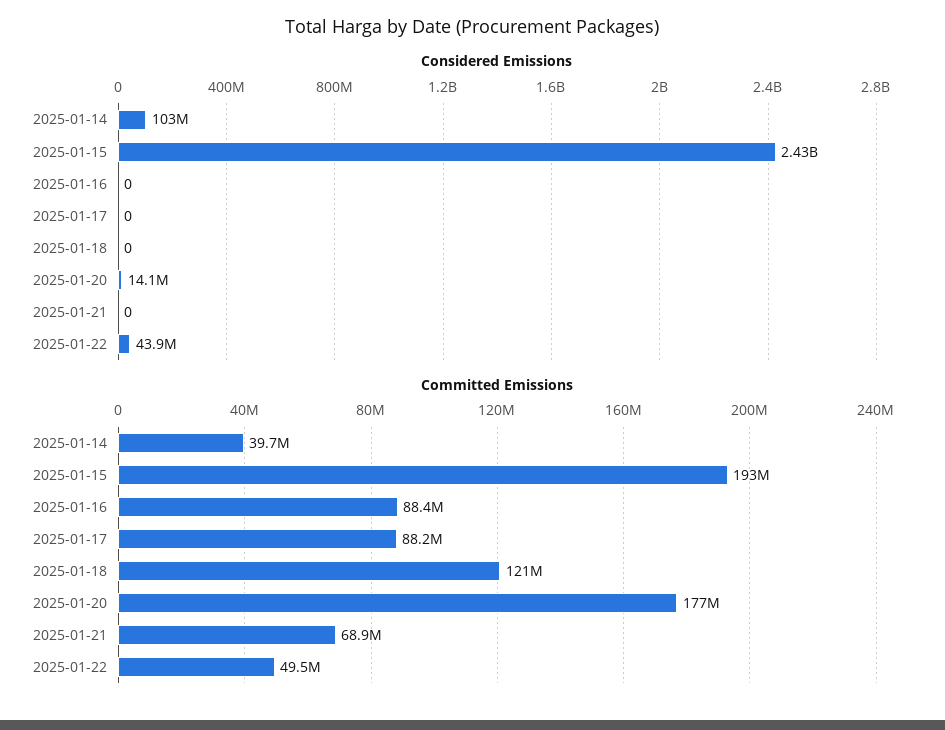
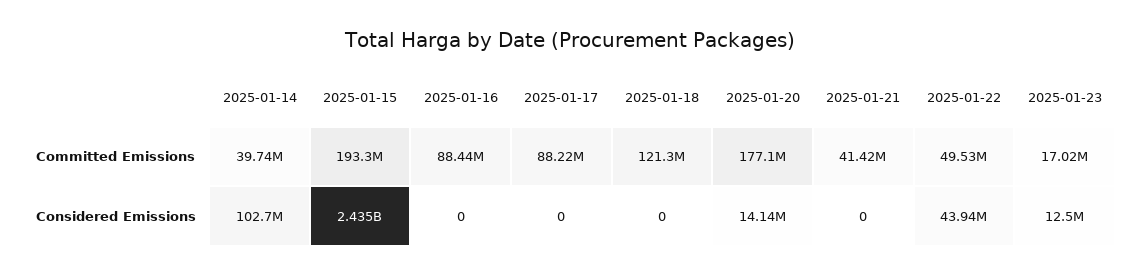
Committed Emissions, 2025-01-21: 68900000 -> 41420000
Committed Emissions, 2025-01-23: none -> 17020000
Considered Emissions, 2025-01-23: none -> 12500000

